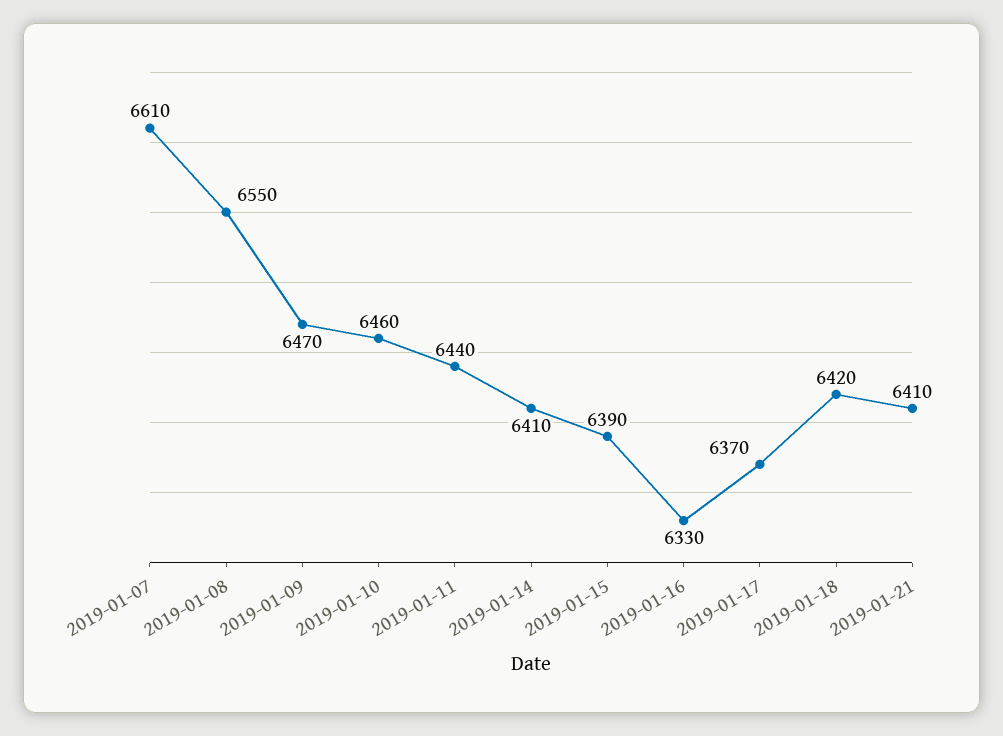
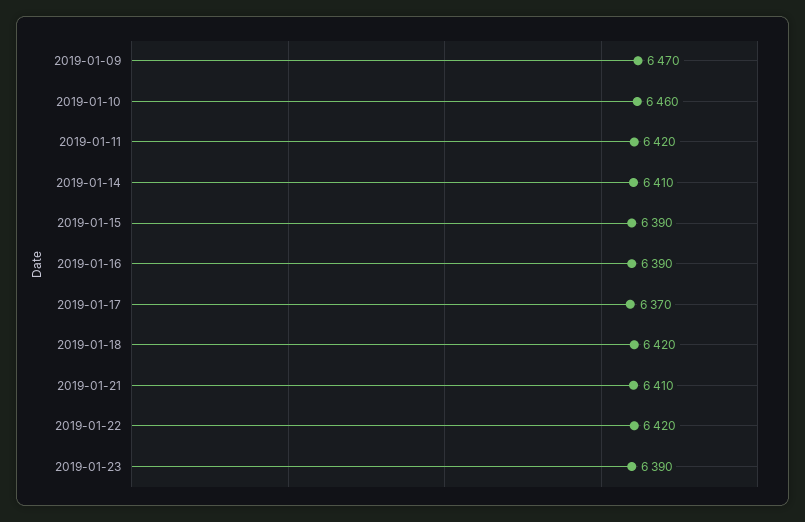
2019-01-07: 6610 -> none
2019-01-08: 6550 -> none
2019-01-11: 6440 -> 6420
2019-01-16: 6330 -> 6390
2019-01-22: none -> 6420
2019-01-23: none -> 6390

